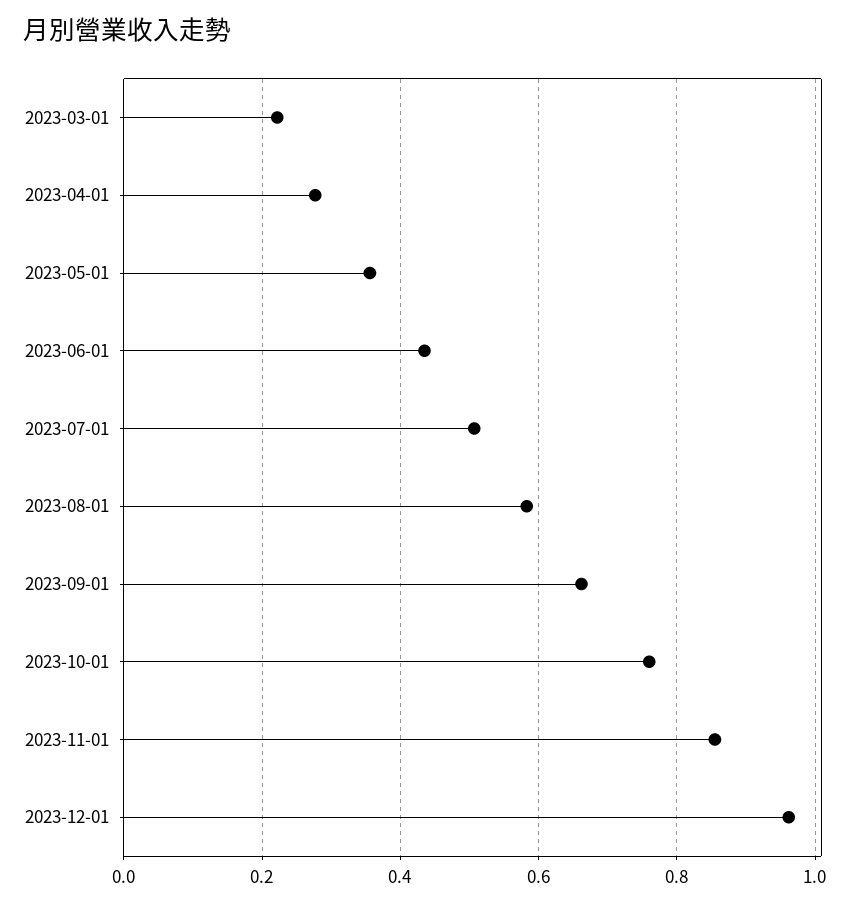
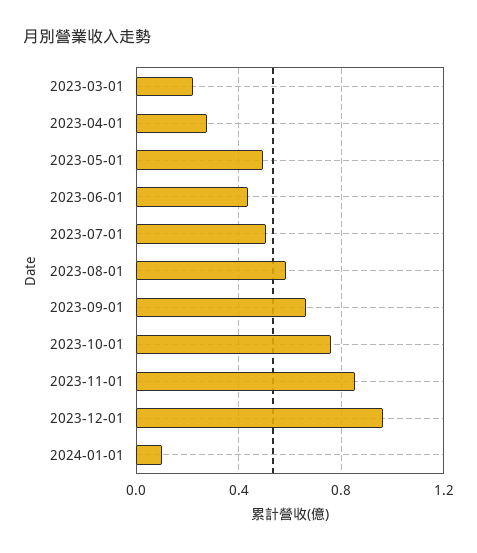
2023-05-01: 0.36 -> 0.5
2024-01-01: none -> 0.1

